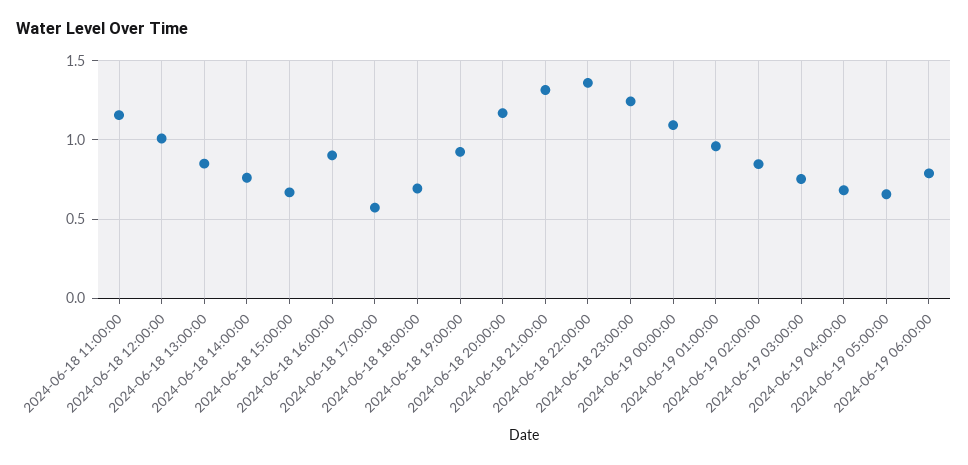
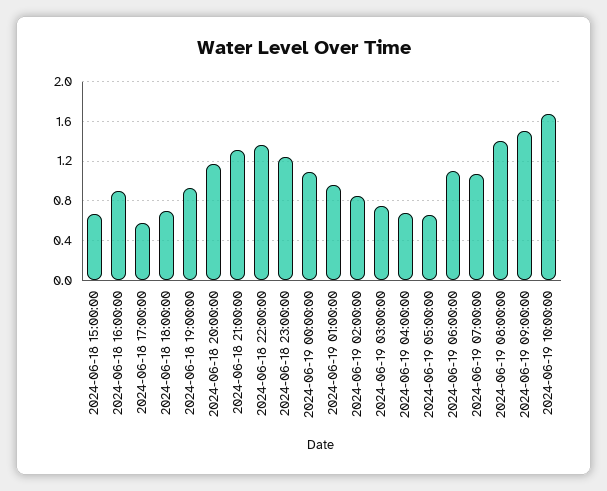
2024-06-18 11:00:00: 1.15 -> none
2024-06-18 12:00:00: 1 -> none
2024-06-18 13:00:00: 0.85 -> none
2024-06-18 14:00:00: 0.75 -> none
2024-06-19 06:00:00: 0.8 -> 1.1
2024-06-19 07:00:00: none -> 1.1
2024-06-19 08:00:00: none -> 1.4
2024-06-19 09:00:00: none -> 1.5
2024-06-19 10:00:00: none -> 1.7

